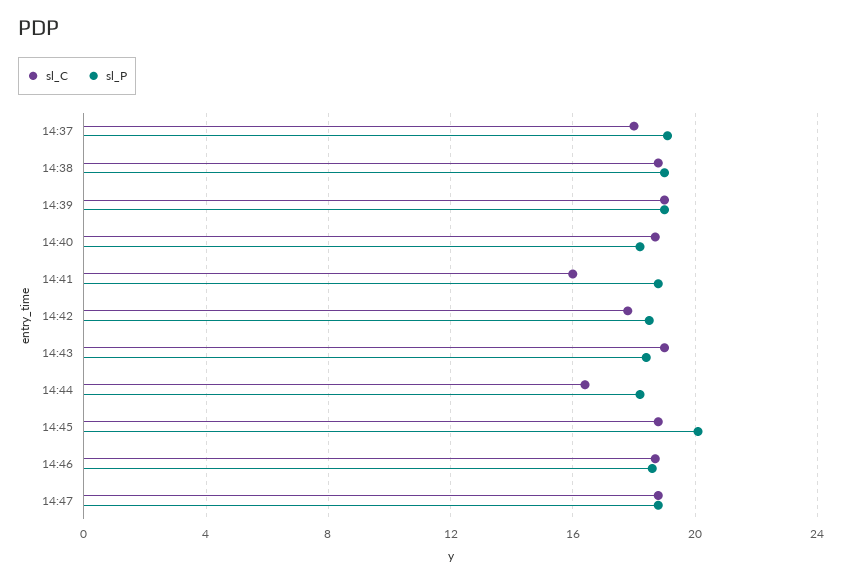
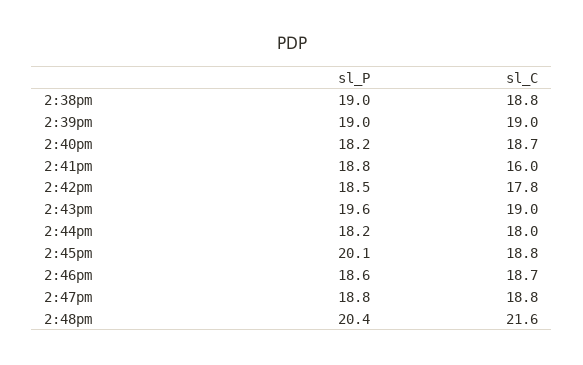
sl_C, 14:37: 18 -> none
sl_P, 14:37: 19 -> none
sl_P, 14:43: 18.5 -> 19.6
sl_C, 14:44: 16.5 -> 18
sl_P, 2:48pm: none -> 20.4
sl_C, 2:48pm: none -> 21.6

